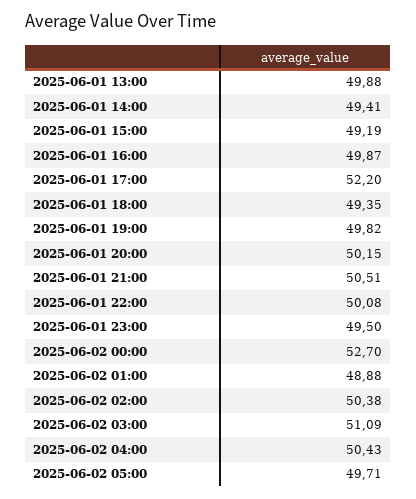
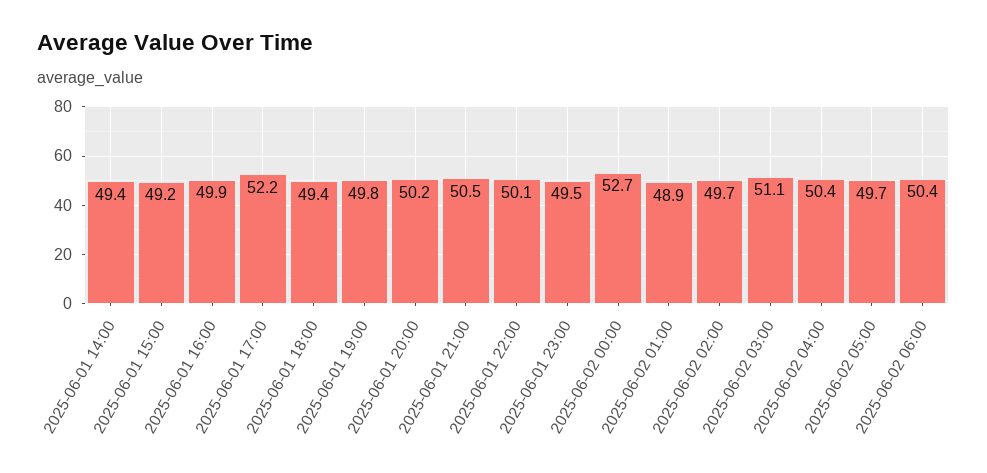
2025-06-01 13:00: 49.88 -> none
2025-06-02 02:00: 50.38 -> 49.7
2025-06-02 06:00: none -> 50.4

